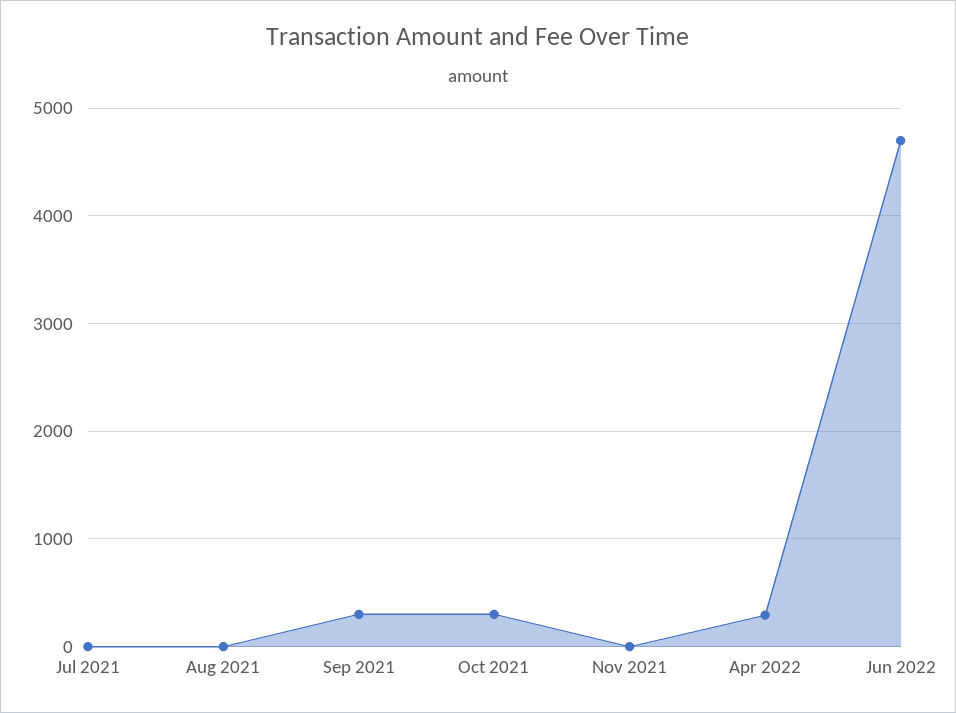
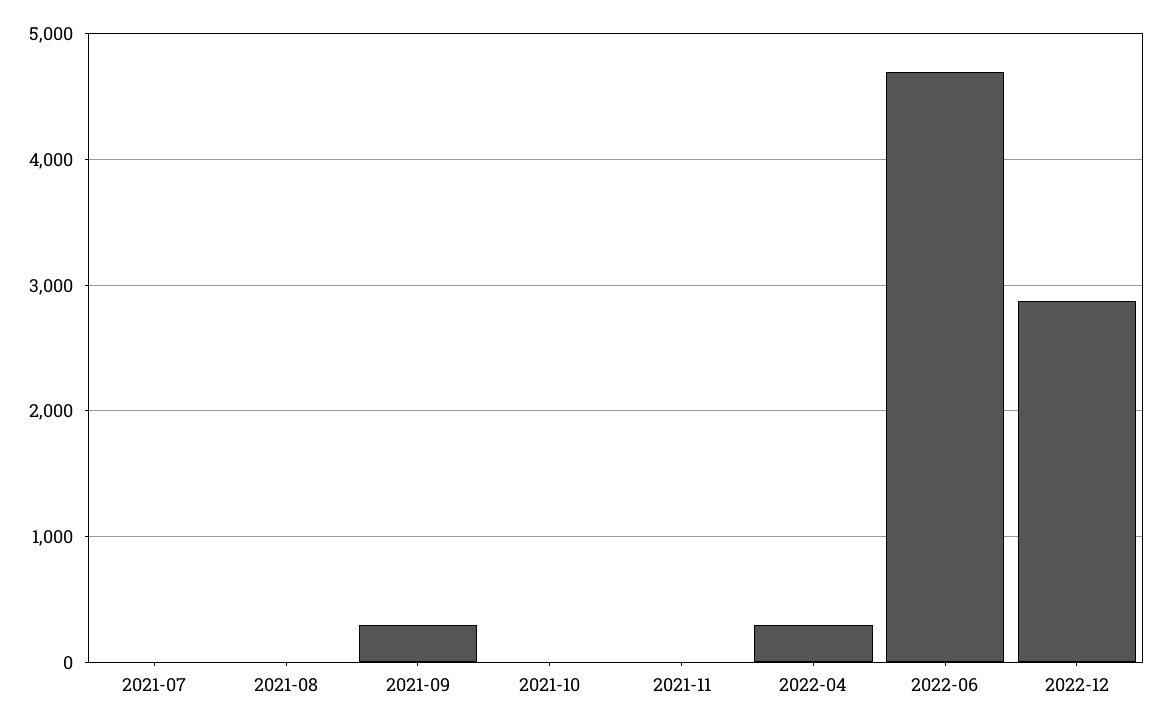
Oct 2021: 300 -> 0
2022-12: none -> 2900

